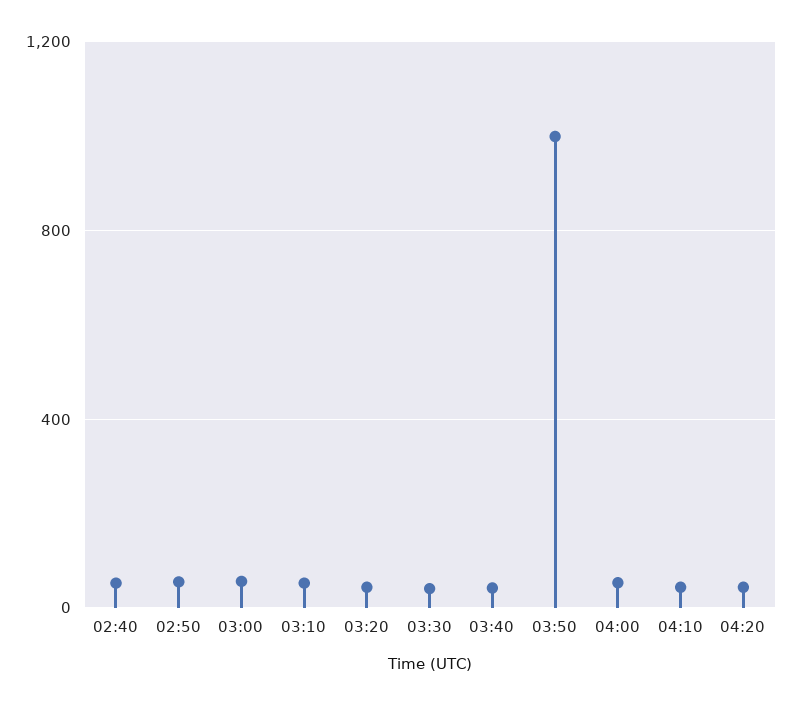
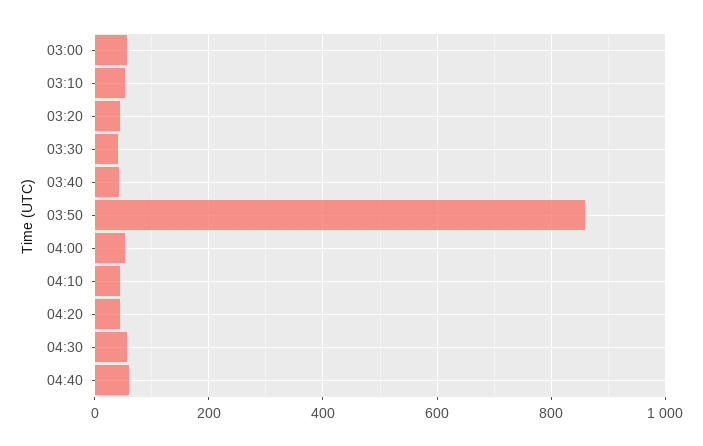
02:40: 50 -> none
02:50: 50 -> none
03:50: 1000 -> 860
04:30: none -> 60
04:40: none -> 60

